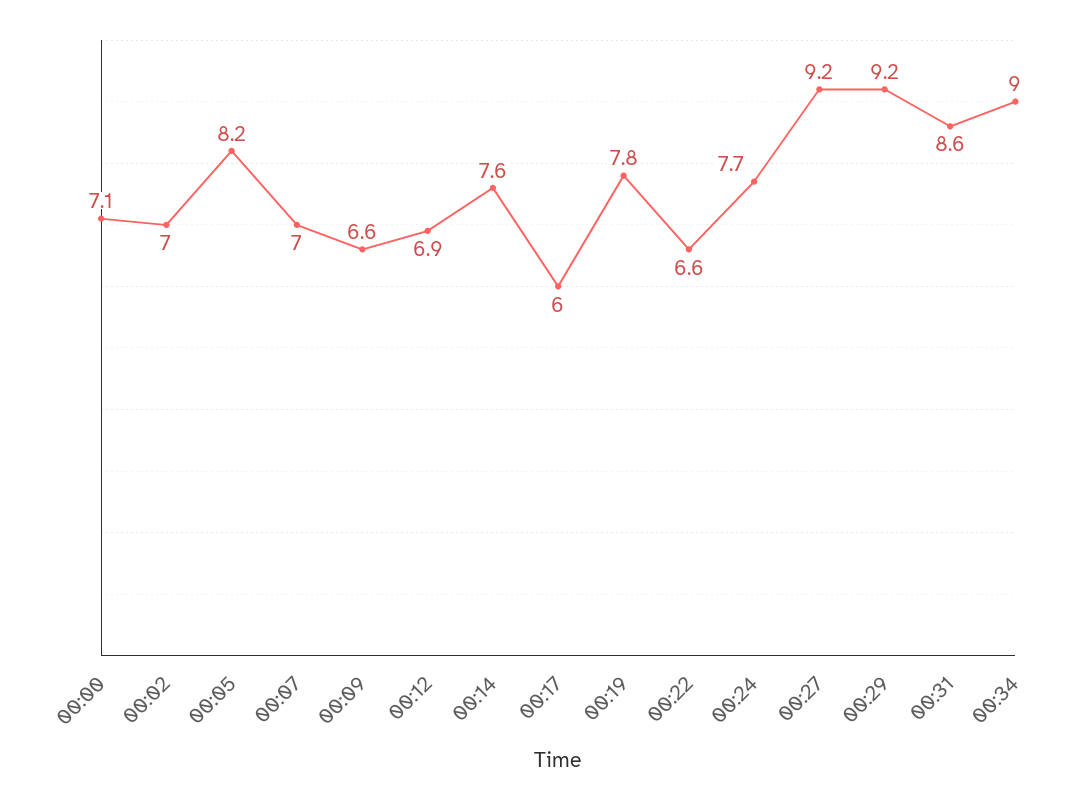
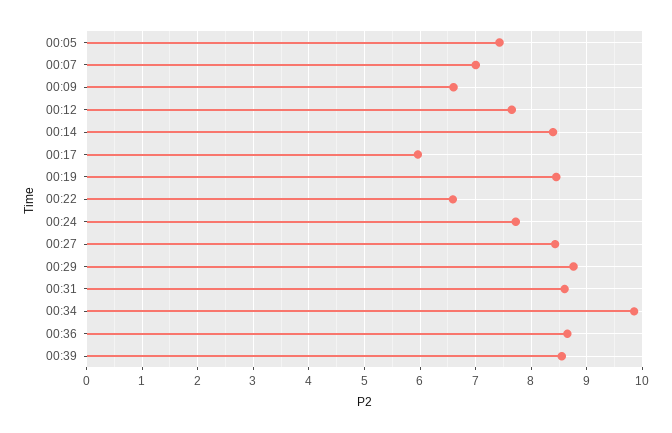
00:00: 7.1 -> none
00:02: 7 -> none
00:05: 8.2 -> 7.4
00:12: 6.9 -> 7.6
00:14: 7.6 -> 8.4
00:19: 7.8 -> 8.4
00:27: 9.2 -> 8.4
00:29: 9.2 -> 8.8
00:34: 9 -> 9.8
00:36: none -> 8.6
00:39: none -> 8.6

